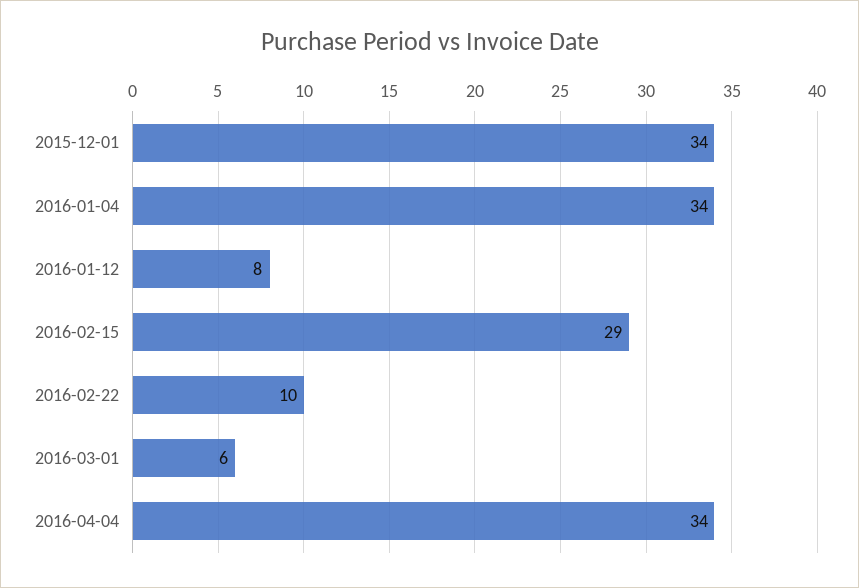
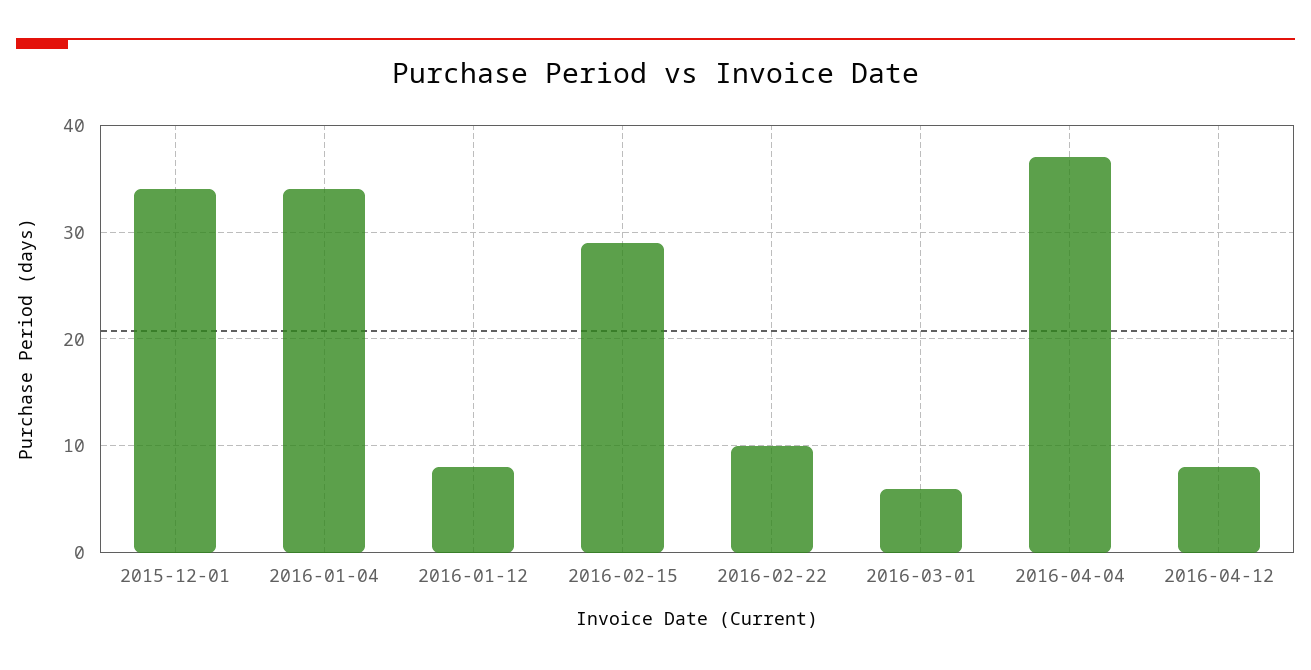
2016-04-04: 34 -> 37
2016-04-12: none -> 8

